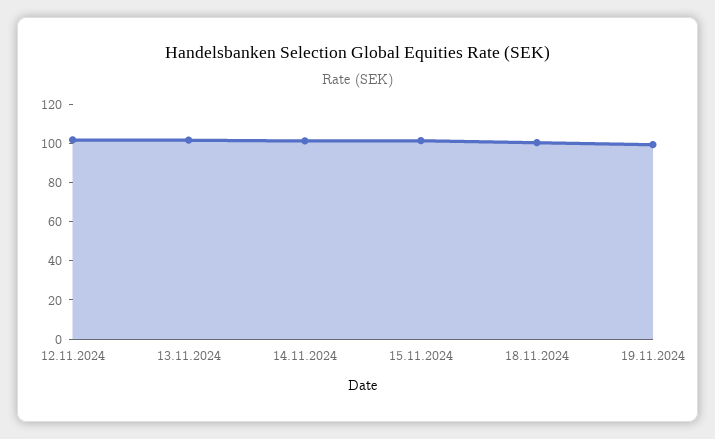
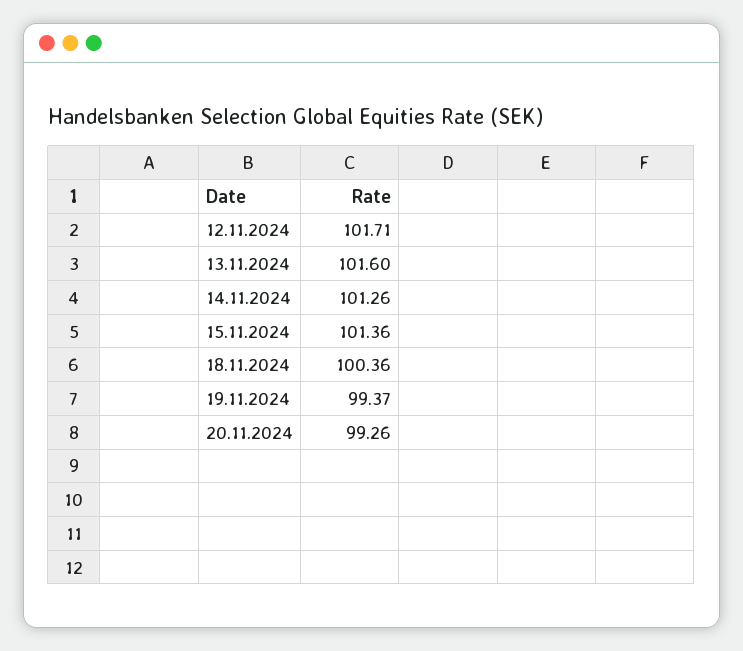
20.11.2024: none -> 99.26

